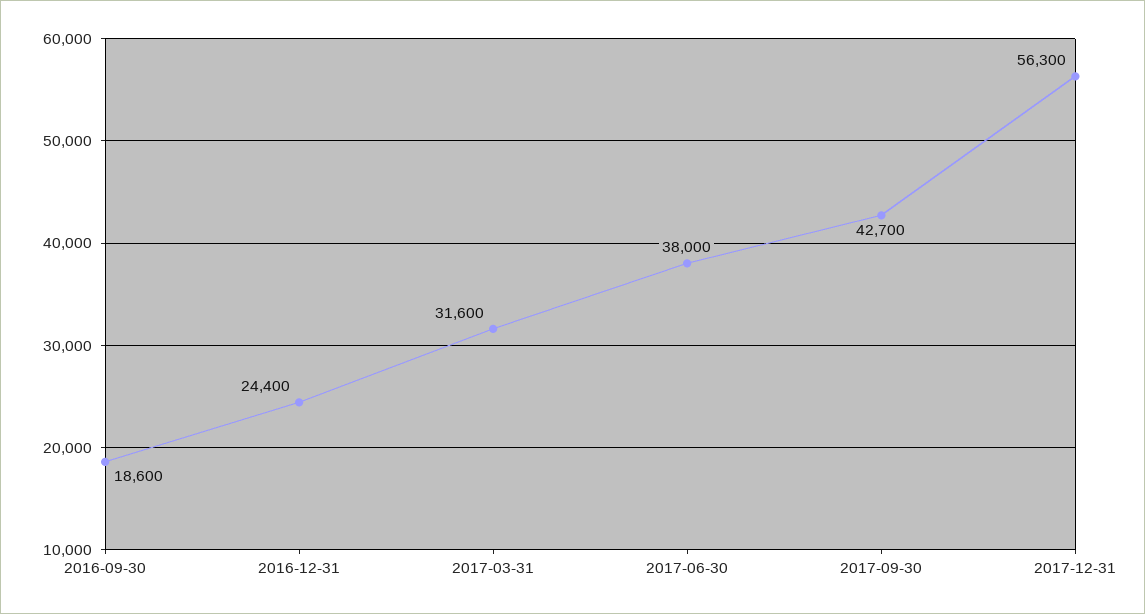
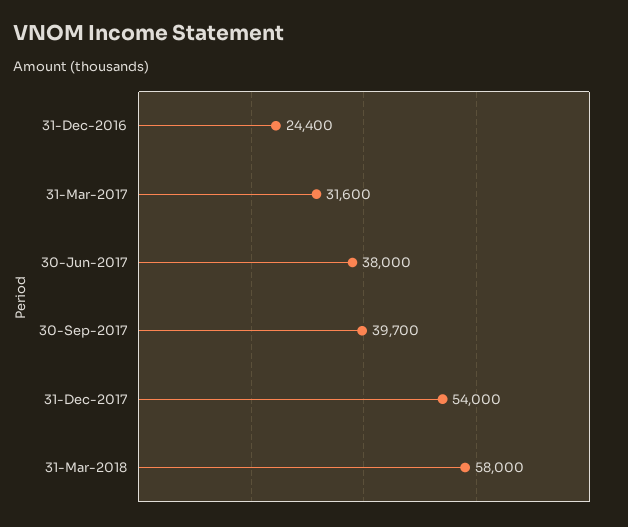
2016-09-30: 18600 -> none
2017-09-30: 42700 -> 39700
2017-12-31: 56300 -> 54000
31-Mar-2018: none -> 58000

